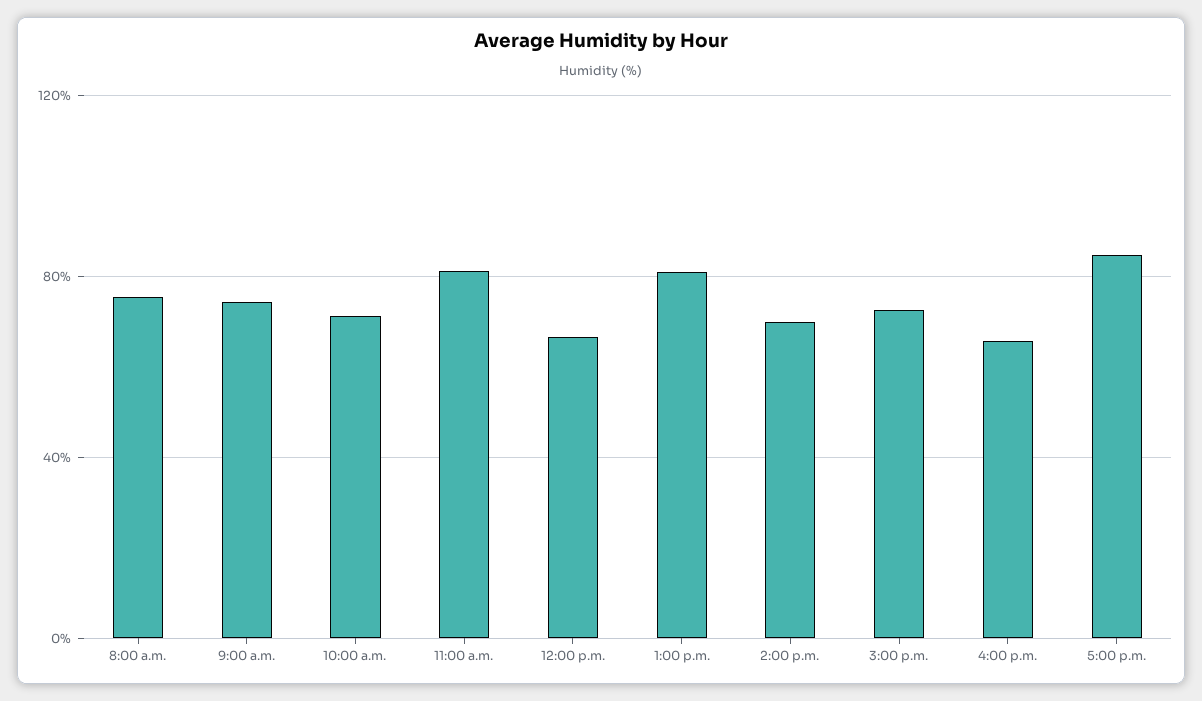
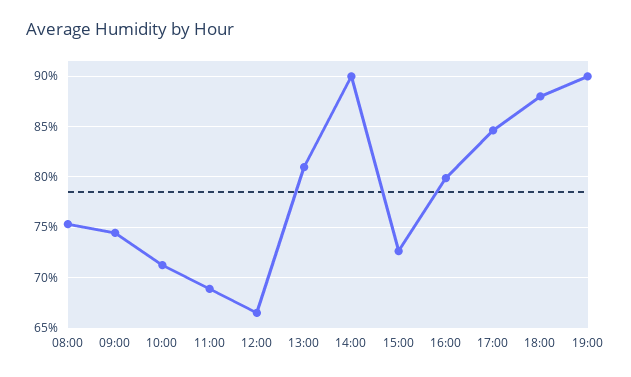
11:00 a.m.: 80 -> 69
2:00 p.m.: 70 -> 90
4:00 p.m.: 65 -> 80
18:00: none -> 88
19:00: none -> 90

